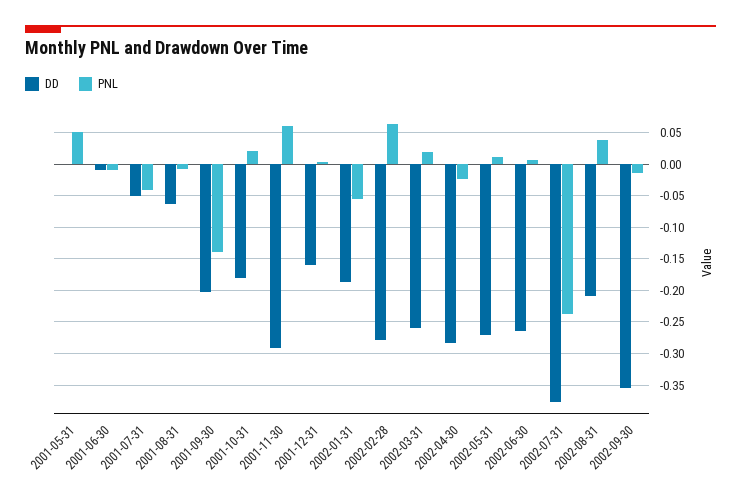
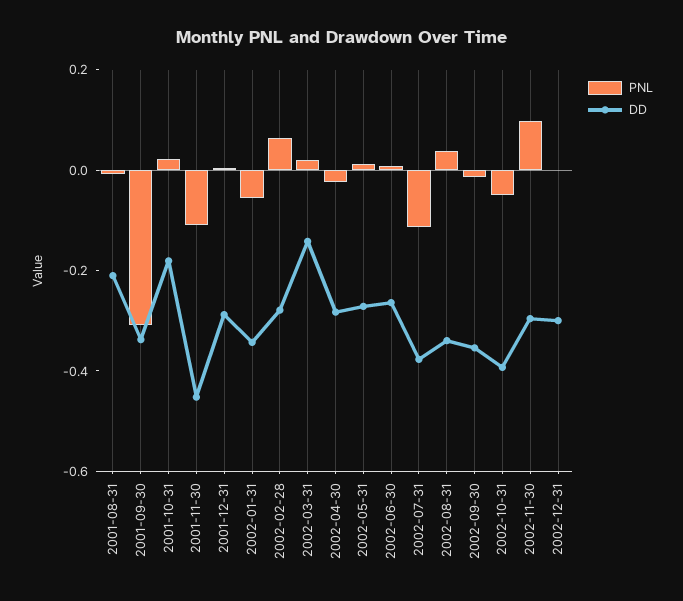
DD, 2001-05-31: 0 -> none
PNL, 2001-05-31: 0.05 -> none
DD, 2001-06-30: -0.01 -> none
PNL, 2001-06-30: -0.01 -> none
DD, 2001-07-31: -0.05 -> none
PNL, 2001-07-31: -0.04 -> none
DD, 2001-08-31: -0.06 -> -0.2
DD, 2001-09-30: -0.2 -> -0.35
PNL, 2001-09-30: -0.14 -> -0.3
DD, 2001-11-30: -0.29 -> -0.45
PNL, 2001-11-30: 0.06 -> -0.1
DD, 2001-12-31: -0.16 -> -0.3
DD, 2002-01-31: -0.19 -> -0.35
DD, 2002-03-31: -0.26 -> -0.15
PNL, 2002-07-31: -0.24 -> -0.1
DD, 2002-08-31: -0.21 -> -0.35
PNL, 2002-10-31: none -> -0.05
DD, 2002-10-31: none -> -0.4
PNL, 2002-11-30: none -> 0.1
DD, 2002-11-30: none -> -0.3
PNL, 2002-12-31: none -> 0
DD, 2002-12-31: none -> -0.3

